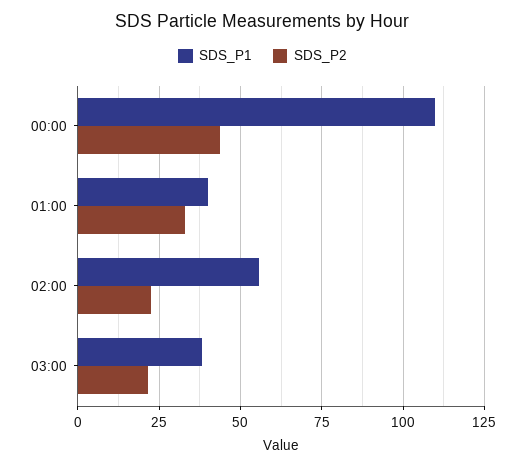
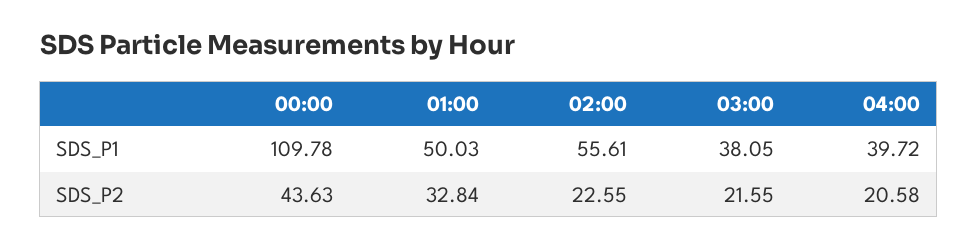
SDS_P1, 01:00: 40 -> 50.03
SDS_P1, 04:00: none -> 39.72
SDS_P2, 04:00: none -> 20.58

